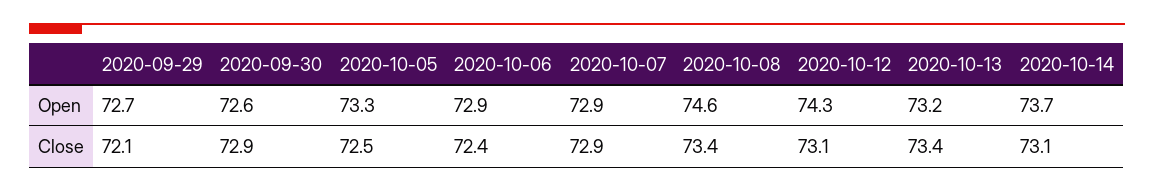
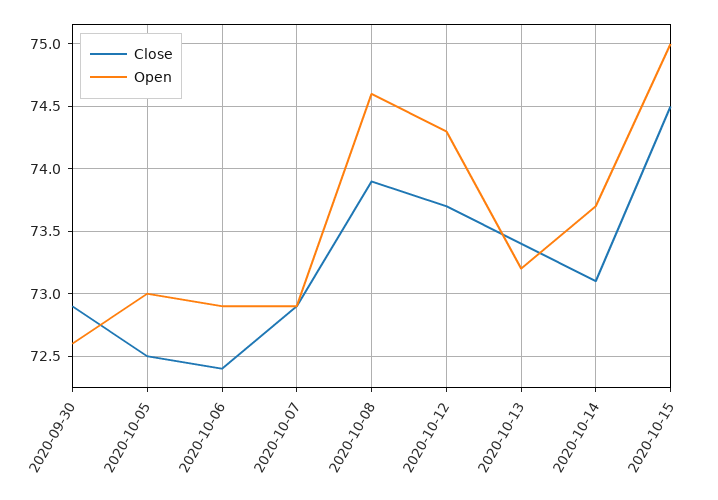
Open, 2020-09-29: 72.7 -> none
Open, 2020-10-05: 73.3 -> 73
Close, 2020-09-29: 72.1 -> none
Close, 2020-10-08: 73.4 -> 73.9
Close, 2020-10-12: 73.1 -> 73.7
Close, 2020-10-15: none -> 74.5
Open, 2020-10-15: none -> 75

